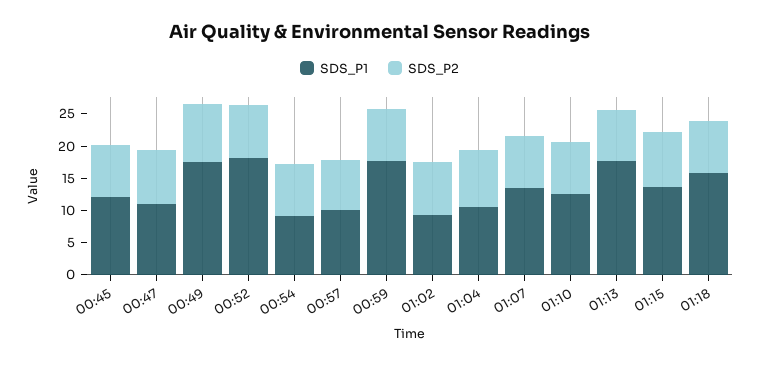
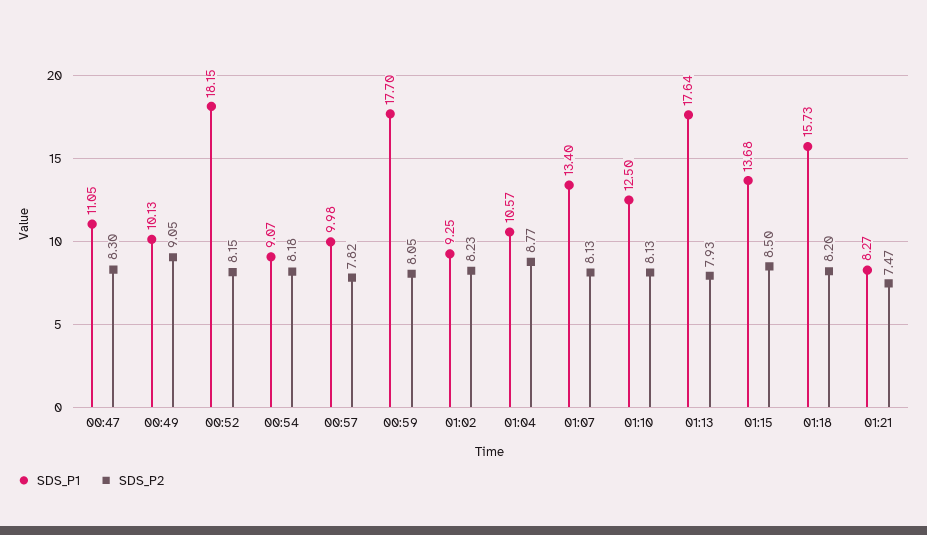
SDS_P1, 00:45: 12.5 -> none
SDS_P2, 00:45: 7.5 -> none
SDS_P1, 00:49: 17.5 -> 10.13
SDS_P1, 01:21: none -> 8.27
SDS_P2, 01:21: none -> 7.47

